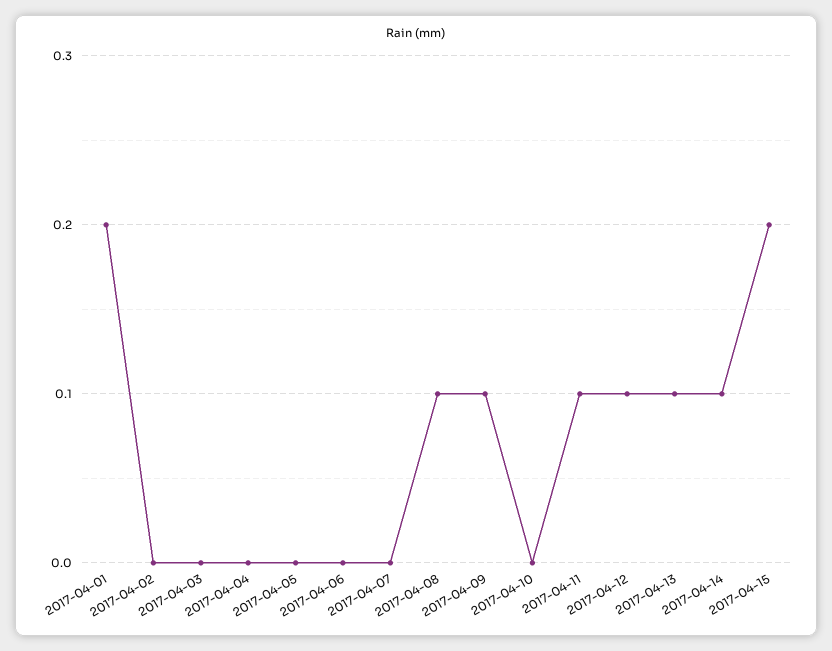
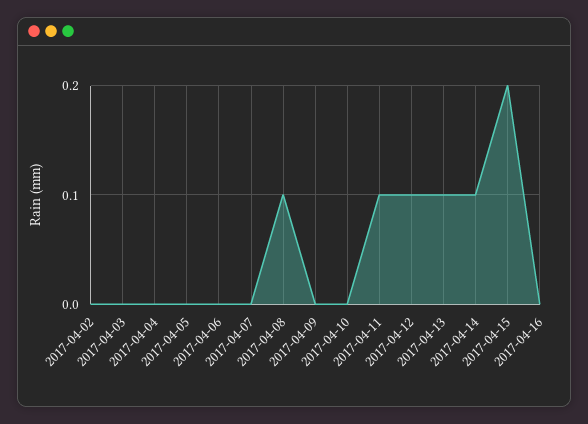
2017-04-01: 0.2 -> none
2017-04-09: 0.1 -> 0
2017-04-16: none -> 0

